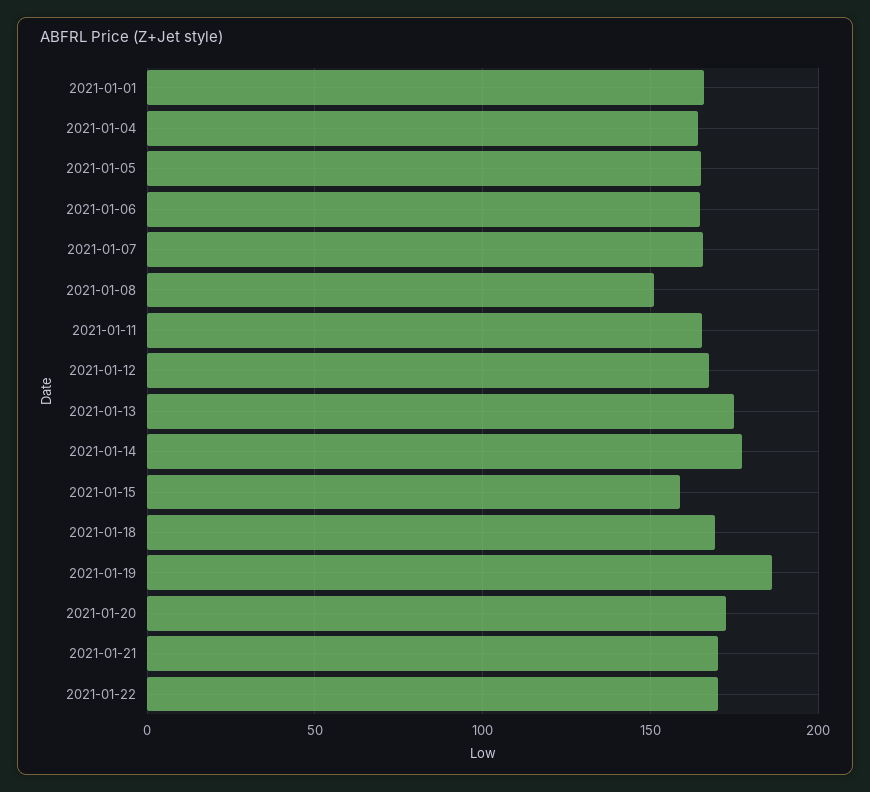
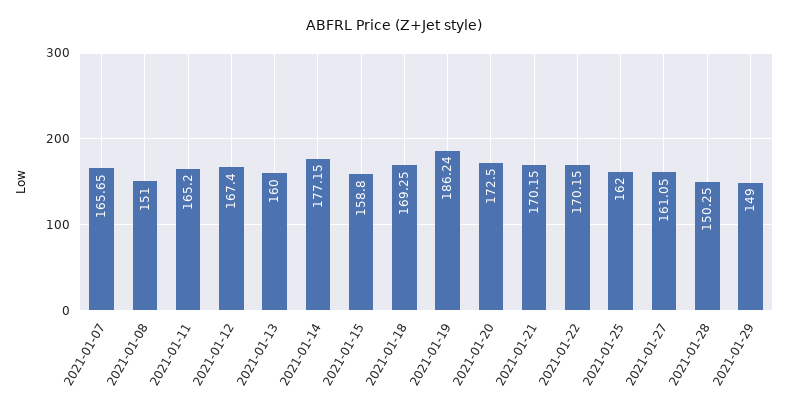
2021-01-01: 165 -> none
2021-01-04: 165 -> none
2021-01-05: 165 -> none
2021-01-06: 165 -> none
2021-01-13: 175 -> 160
2021-01-25: none -> 162
2021-01-27: none -> 161.05
2021-01-28: none -> 150.25
2021-01-29: none -> 149

